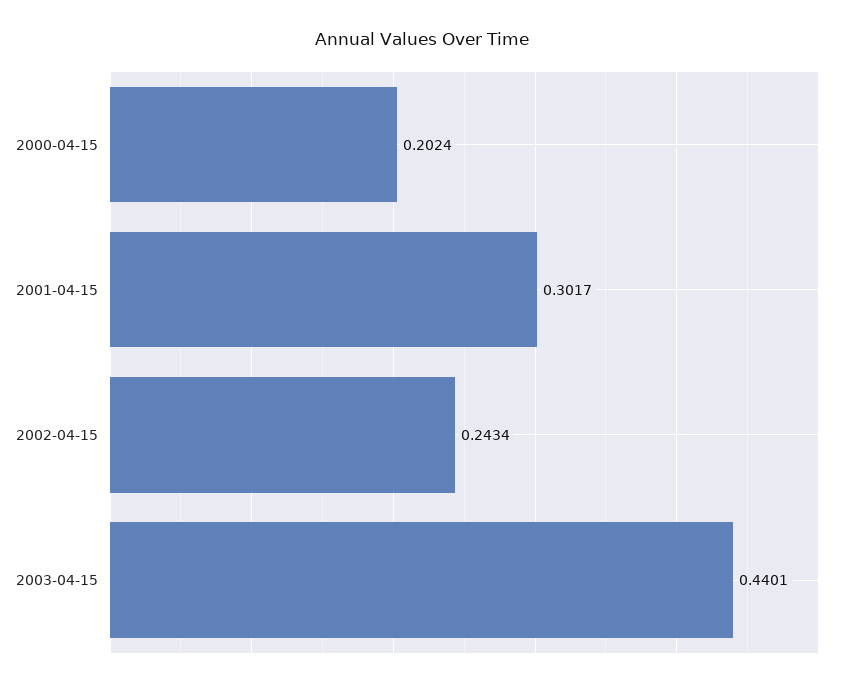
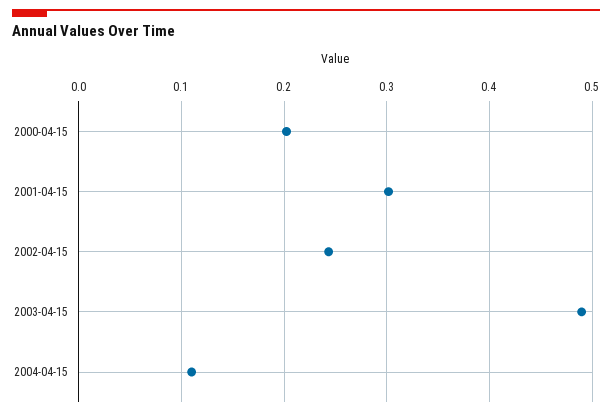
2003-04-15: 0.4401 -> 0.49
2004-04-15: none -> 0.11

